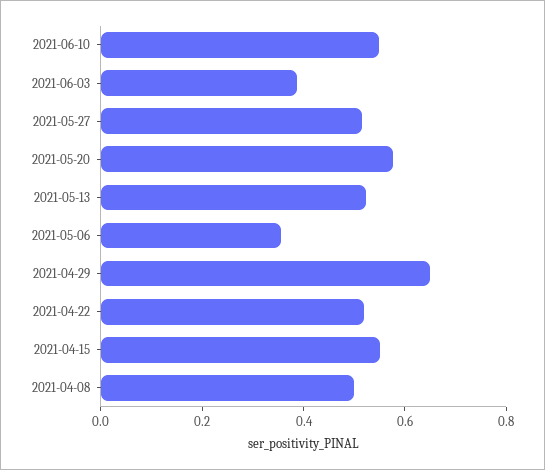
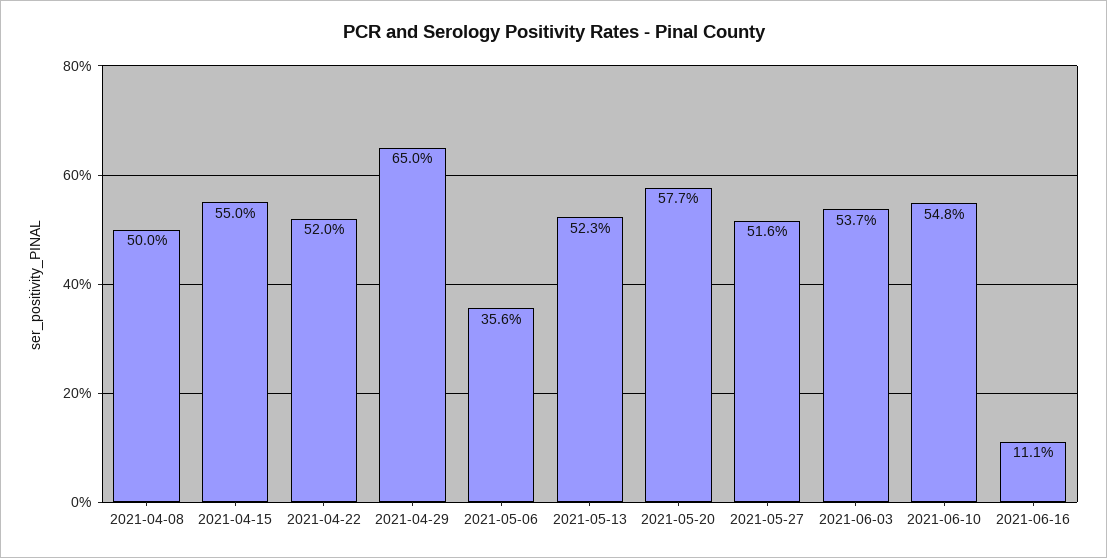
2021-06-03: 0.4 -> 0.537
2021-06-16: none -> 0.111

